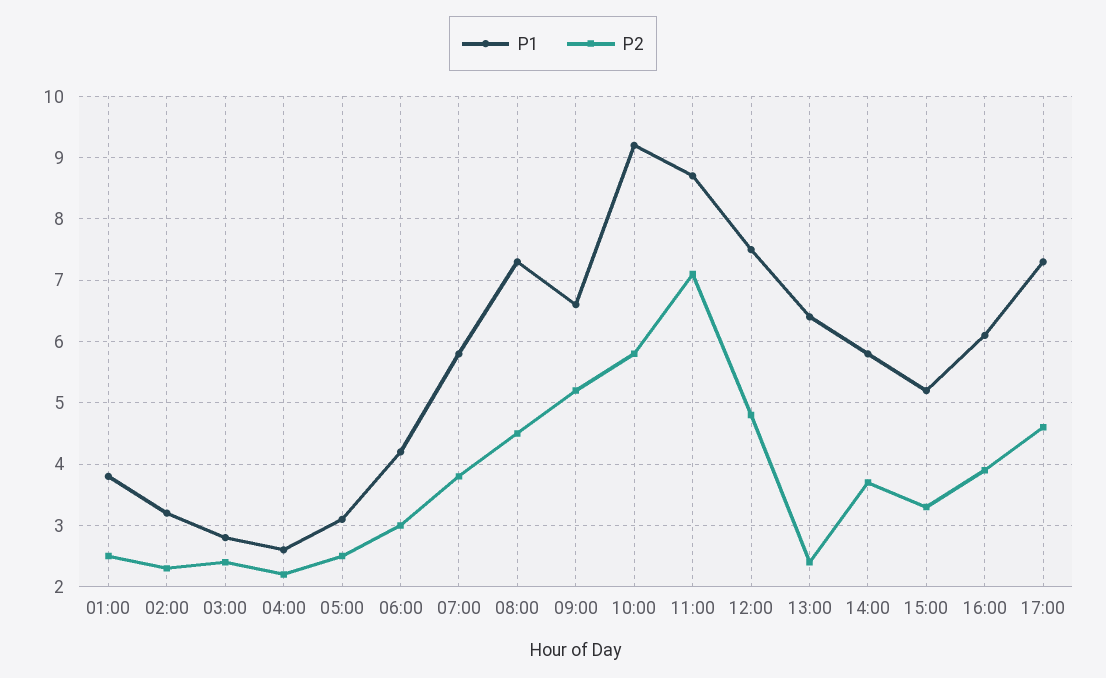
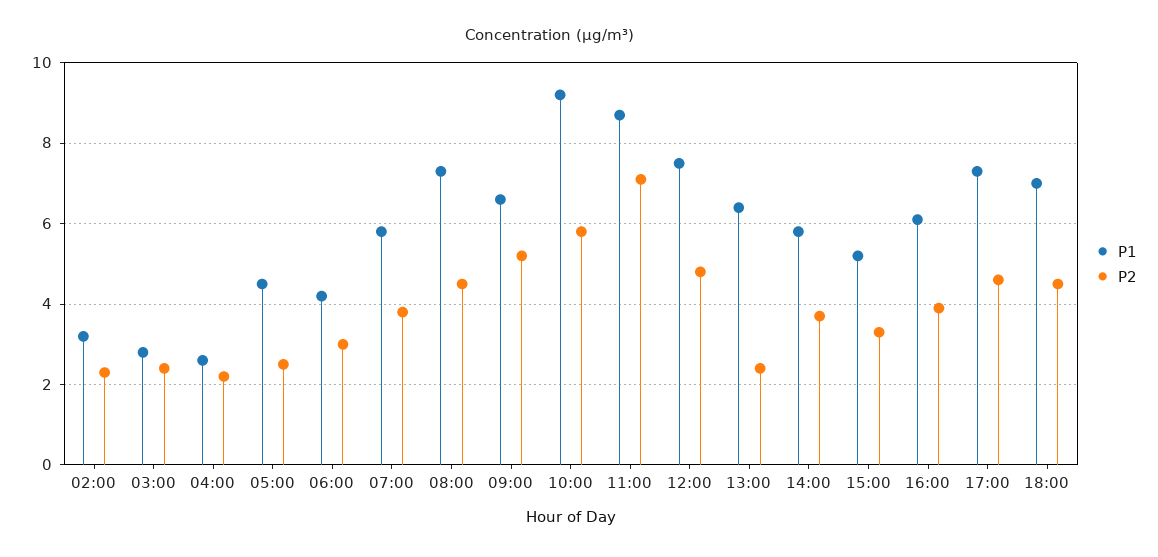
P1, 01:00: 3.8 -> none
P2, 01:00: 2.5 -> none
P1, 05:00: 3.1 -> 4.5
P1, 18:00: none -> 7
P2, 18:00: none -> 4.5

